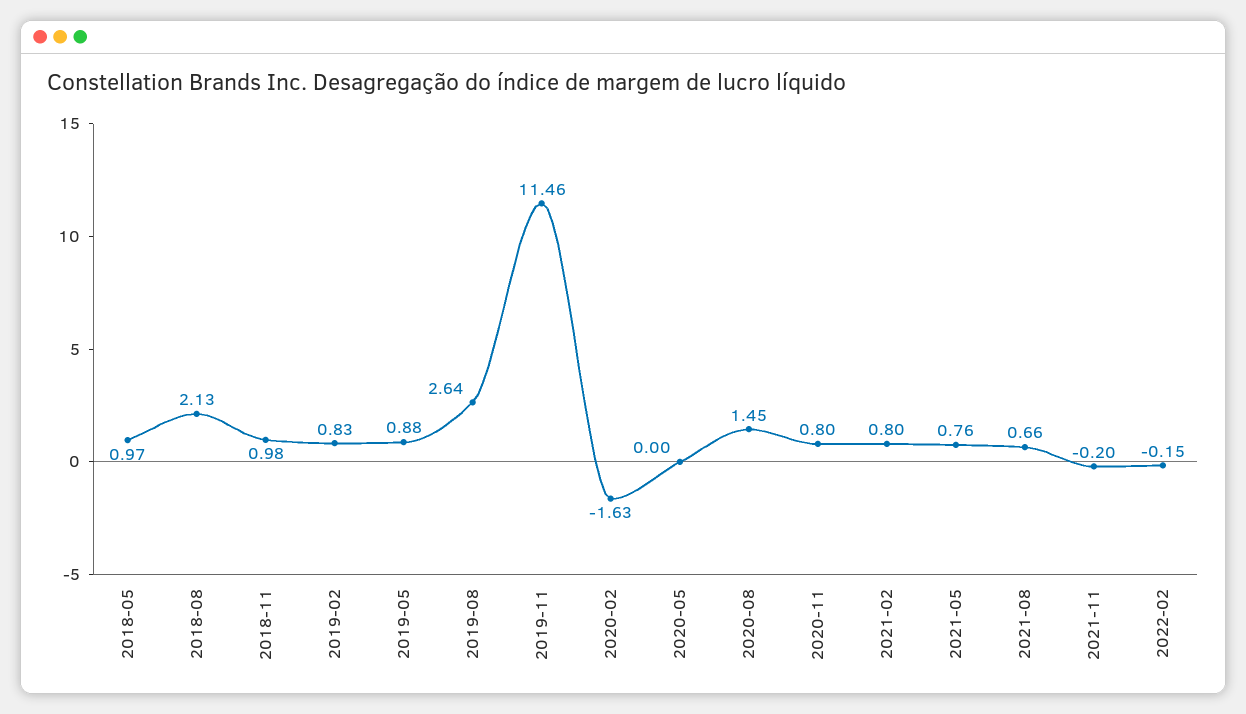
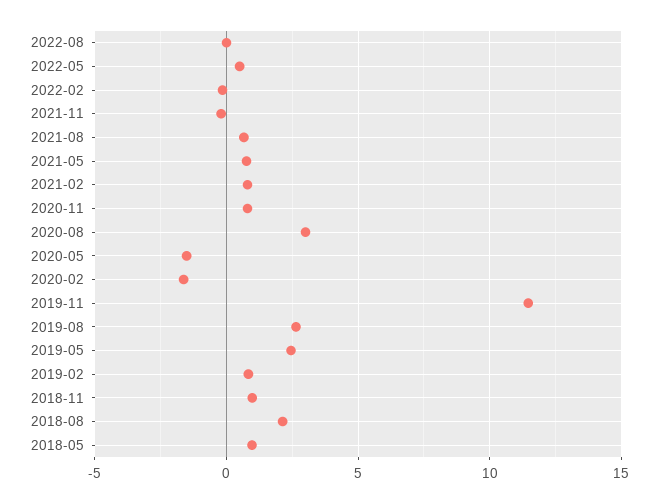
2019-05: 0.88 -> 2.5
2020-05: 0 -> -1.5
2020-08: 1.45 -> 3
2022-08: none -> 0
2022-05: none -> 0.5

